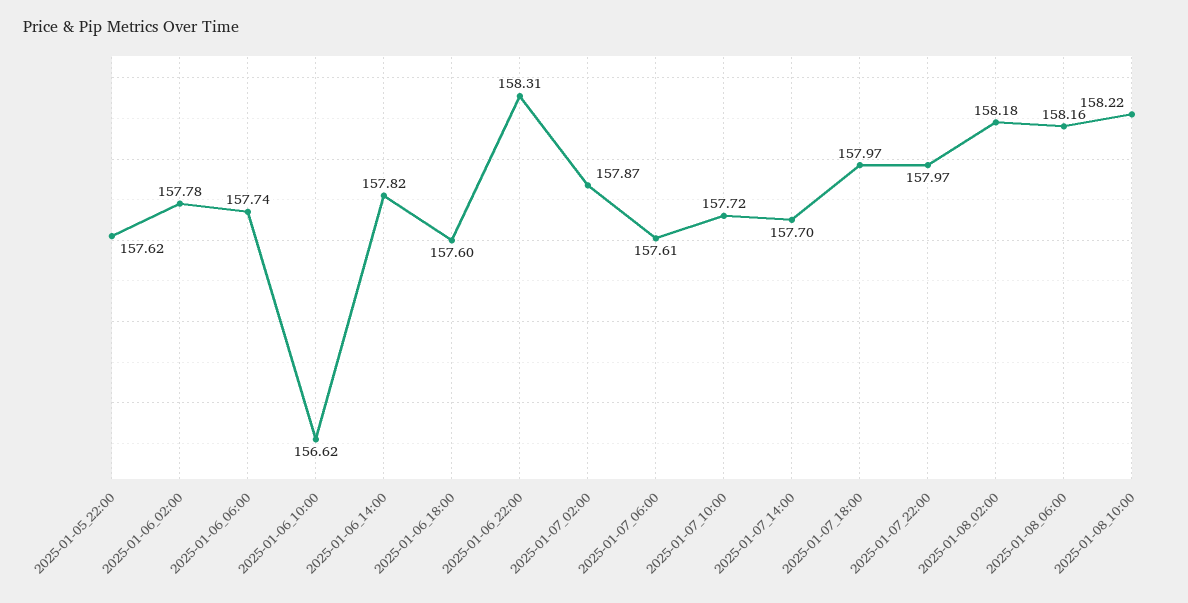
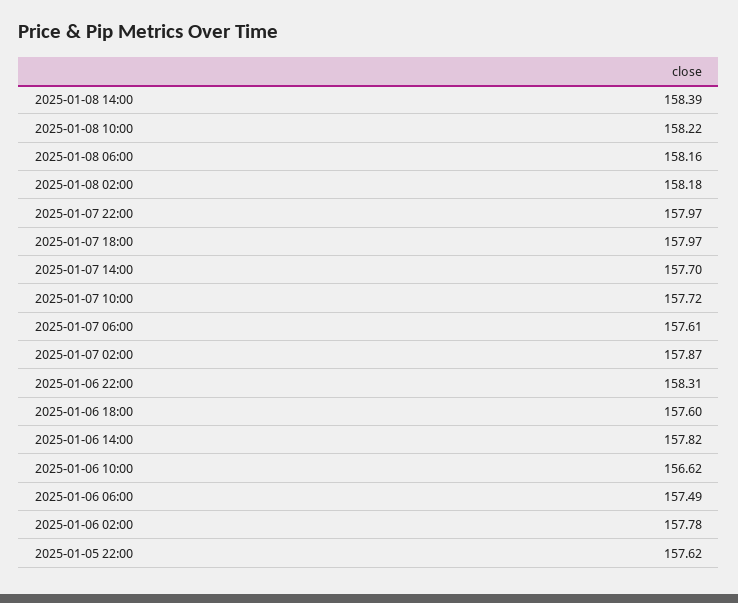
2025-01-06_06:00: 157.74 -> 157.49
2025-01-08 14:00: none -> 158.39

